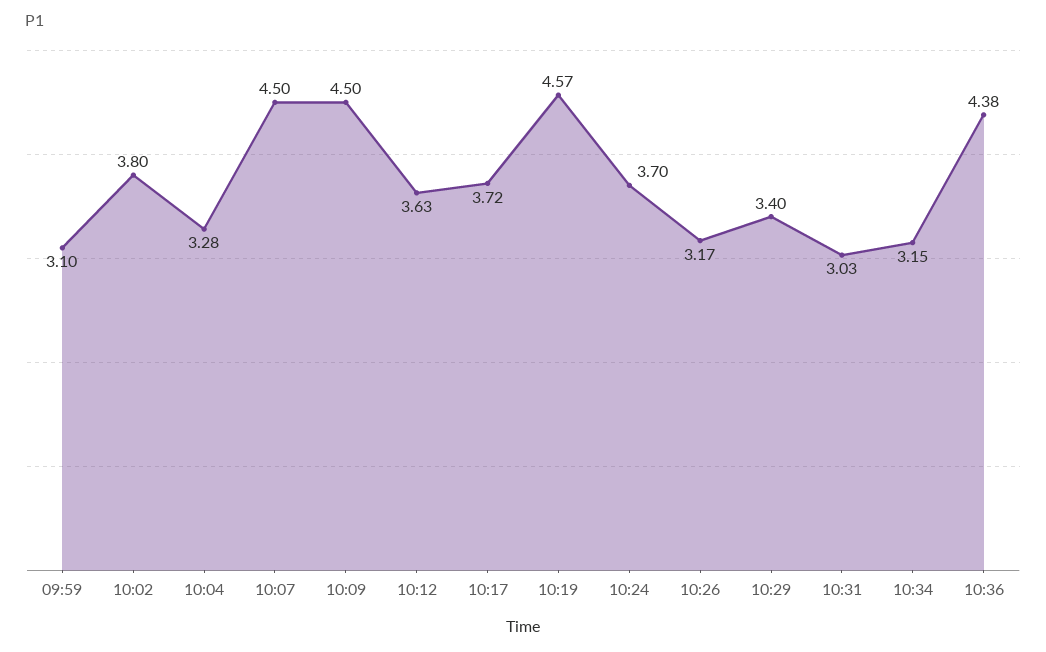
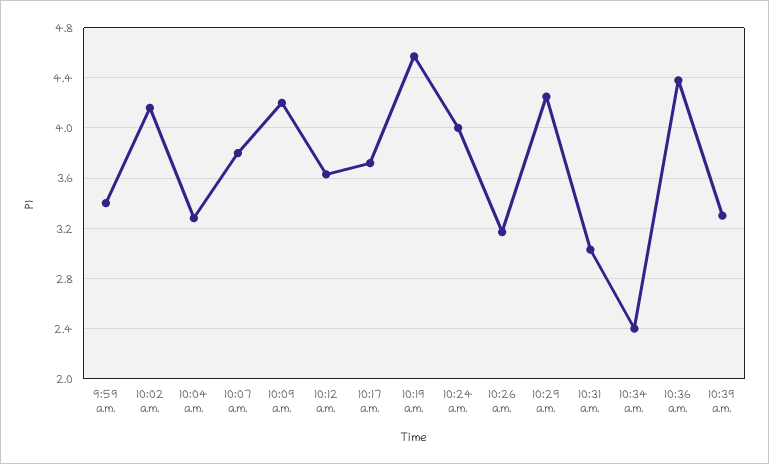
09:59: 3.1 -> 3.4
10:02: 3.8 -> 4.15
10:07: 4.5 -> 3.8
10:09: 4.5 -> 4.2
10:24: 3.7 -> 4
10:29: 3.4 -> 4.25
10:34: 3.15 -> 2.4
10:39 a.m.: none -> 3.3

